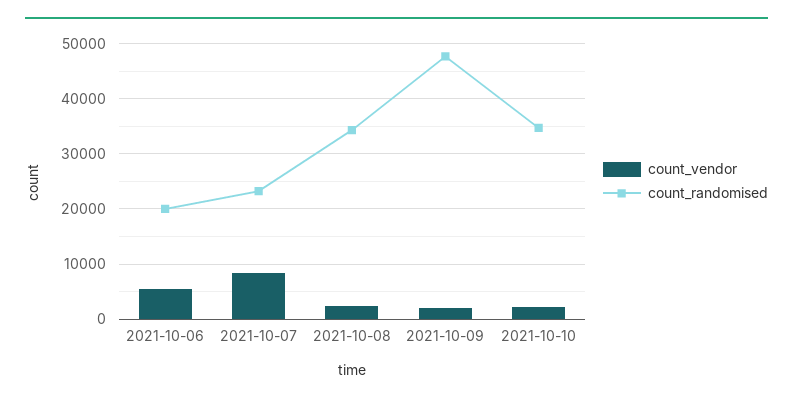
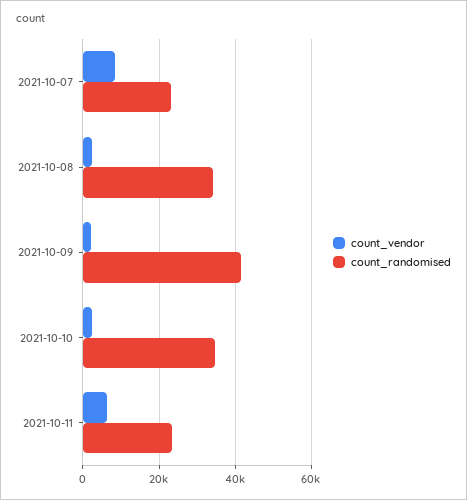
count_vendor, 2021-10-06: 6000 -> none
count_randomised, 2021-10-06: 20000 -> none
count_randomised, 2021-10-09: 48000 -> 42000
count_vendor, 2021-10-11: none -> 6000
count_randomised, 2021-10-11: none -> 24000

